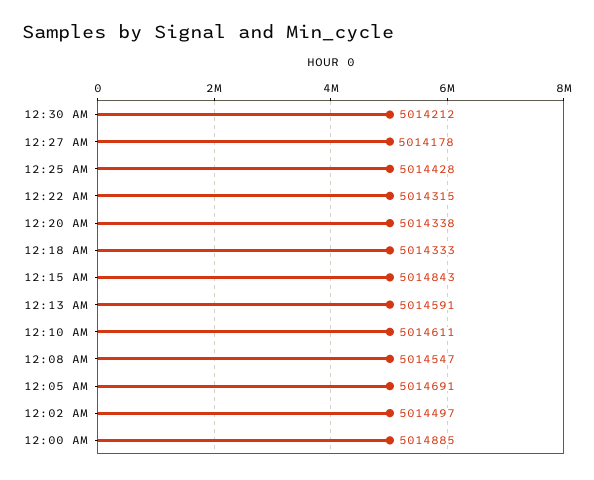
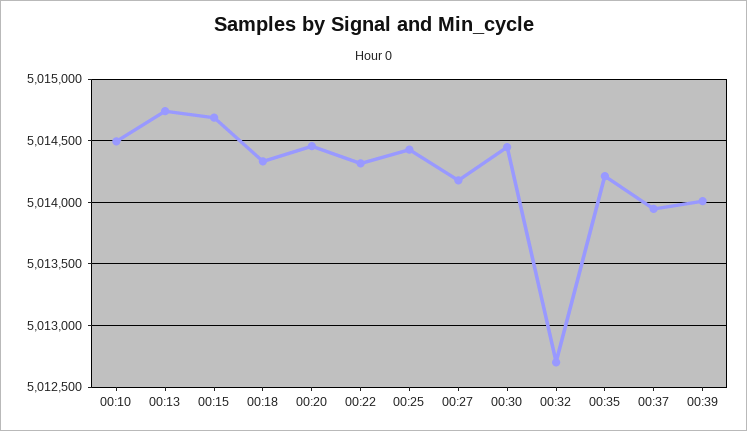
12:30 AM: 5014212 -> 5014450
12:20 AM: 5014338 -> 5014450
12:15 AM: 5014843 -> 5014700
12:13 AM: 5014591 -> 5014750
12:10 AM: 5014611 -> 5014500
12:08 AM: 5014547 -> none
12:05 AM: 5014691 -> none
12:02 AM: 5014497 -> none
12:00 AM: 5014885 -> none
00:32: none -> 5012700
00:35: none -> 5014200
00:37: none -> 5013950
00:39: none -> 5014000

